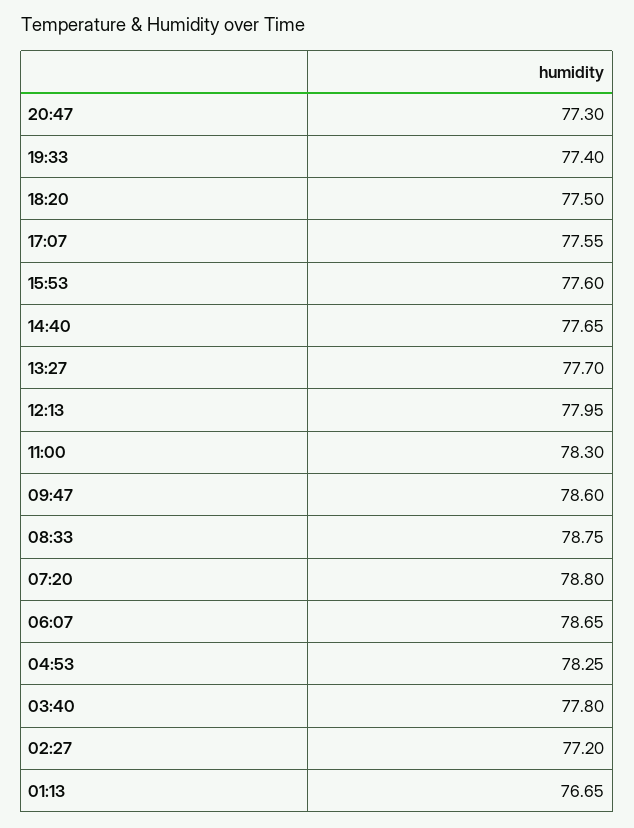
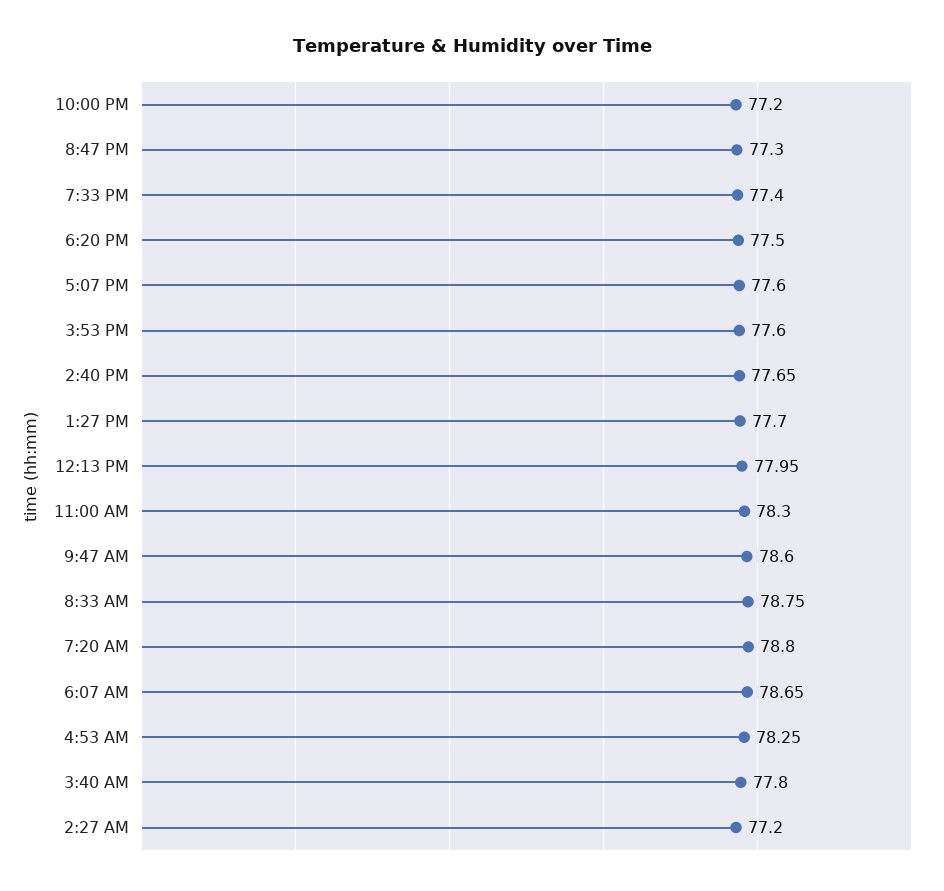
17:07: 77.55 -> 77.6
01:13: 76.65 -> none
10:00 PM: none -> 77.2

